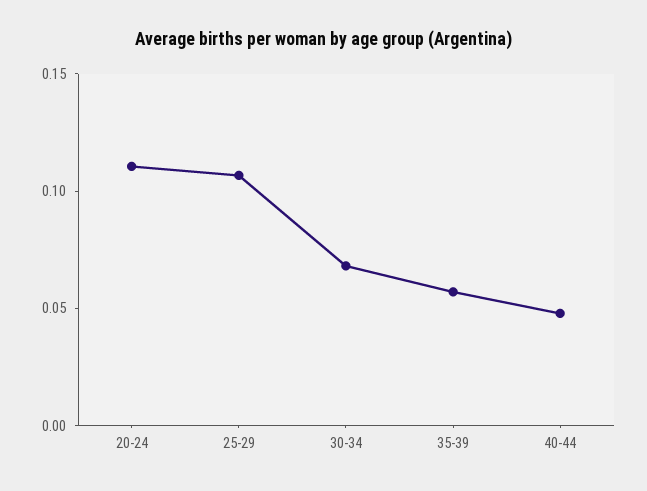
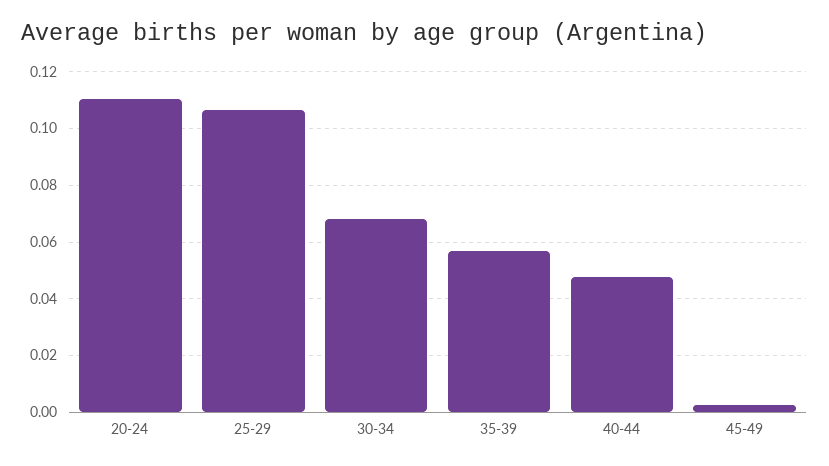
45-49: none -> 0.0025

